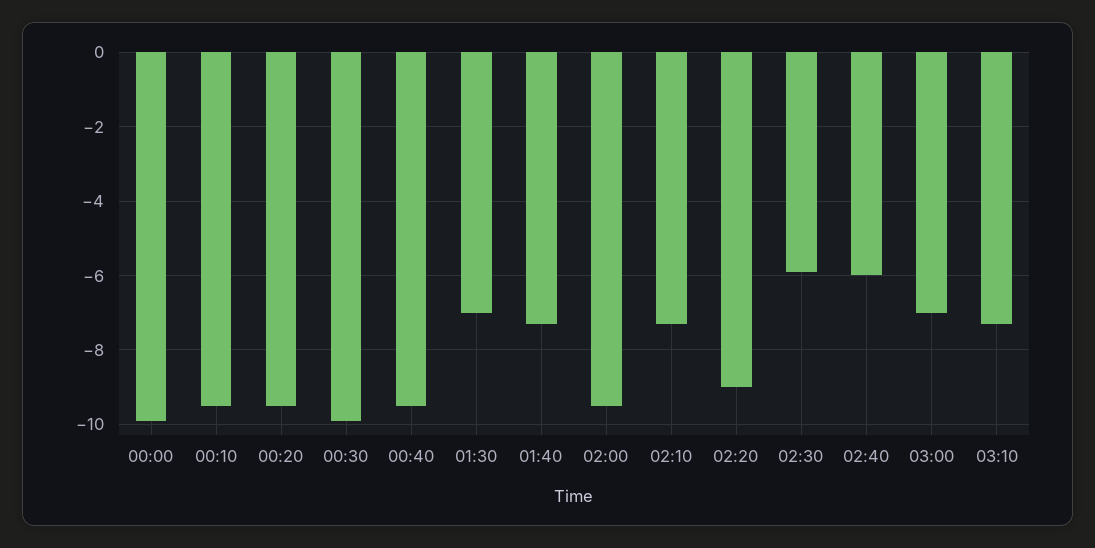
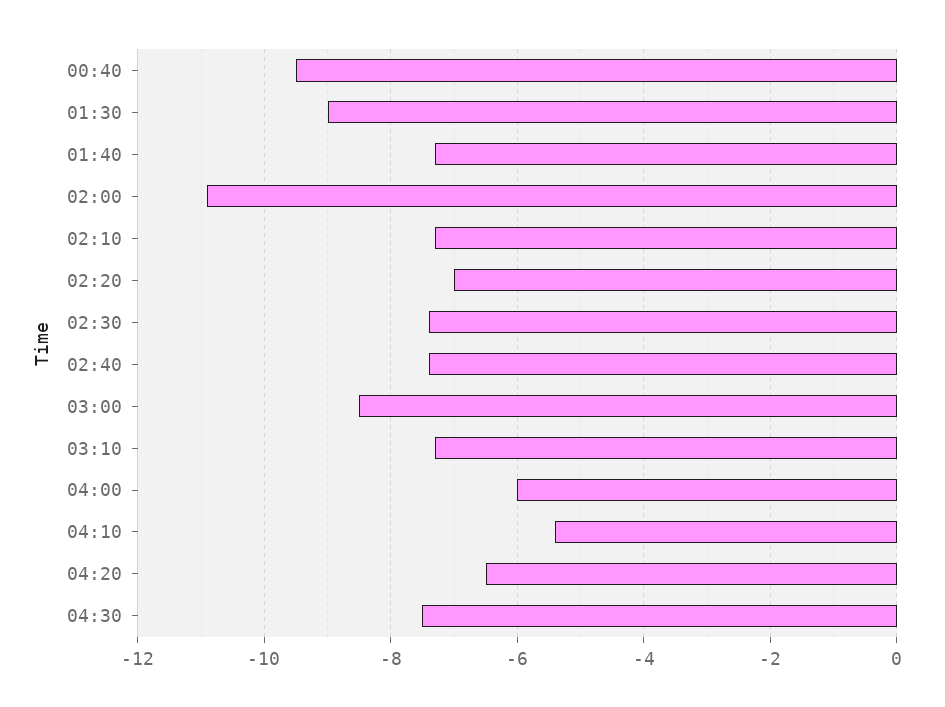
00:00: -10 -> none
00:10: -9.5 -> none
00:20: -9.5 -> none
00:30: -10 -> none
01:30: -7 -> -9
02:00: -9.5 -> -11
02:20: -9 -> -7
02:30: -6 -> -7.5
02:40: -6 -> -7.5
03:00: -7 -> -8.5
04:00: none -> -6
04:10: none -> -5.5
04:20: none -> -6.5
04:30: none -> -7.5

